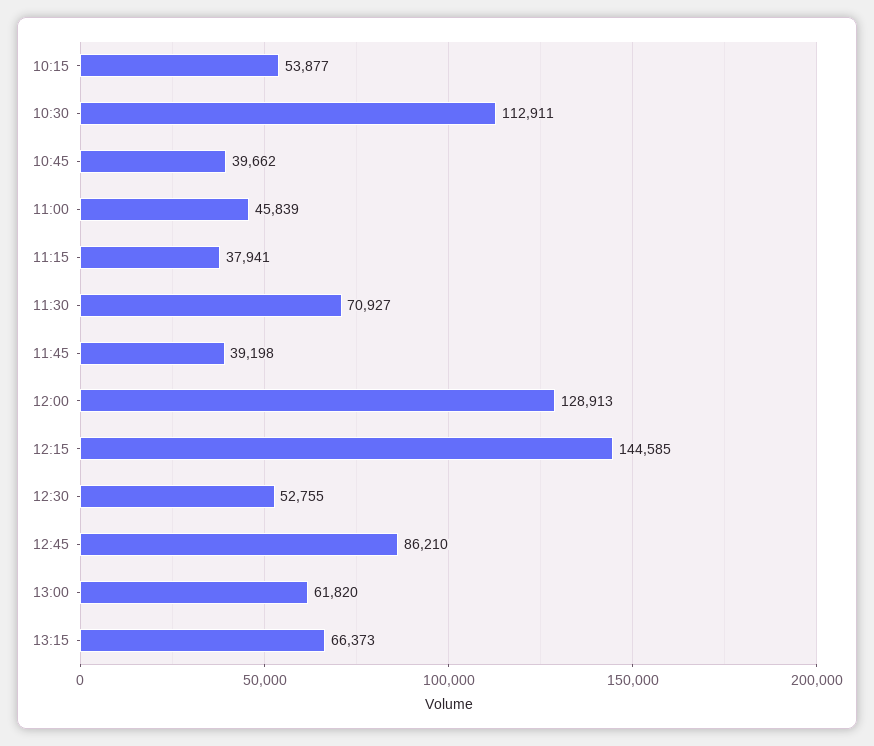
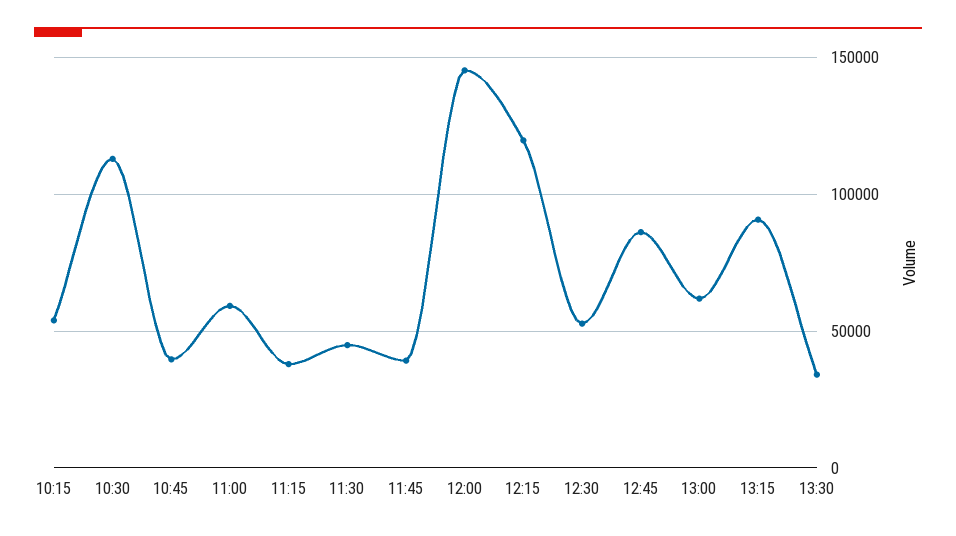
11:00: 45839 -> 60000
11:30: 70927 -> 45000
12:00: 128913 -> 145000
12:15: 144585 -> 120000
13:15: 66373 -> 90000
13:30: none -> 35000

